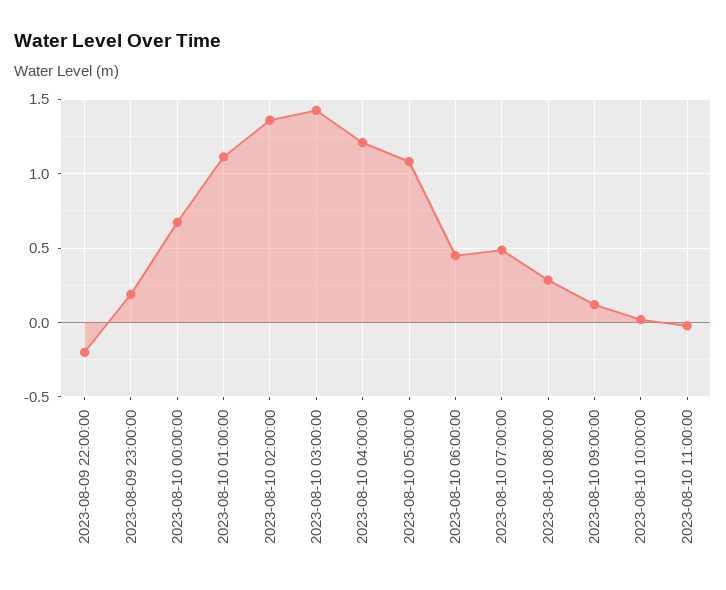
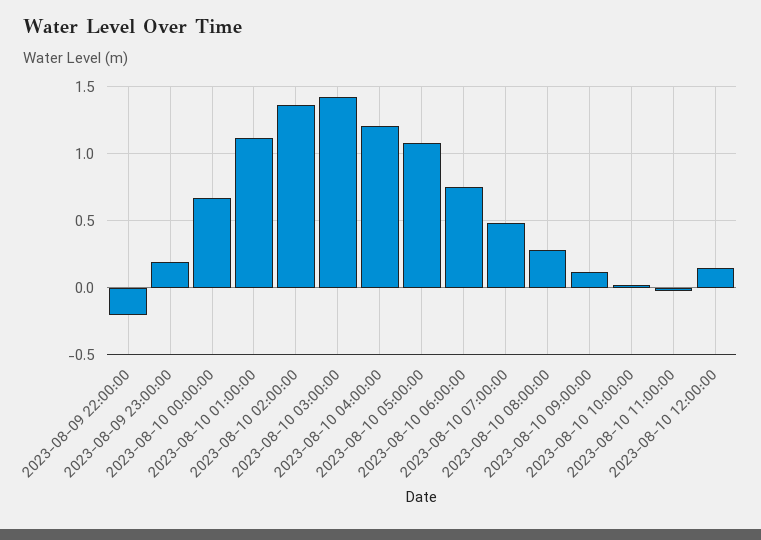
2023-08-10 06:00:00: 0.45 -> 0.75
2023-08-10 12:00:00: none -> 0.15

